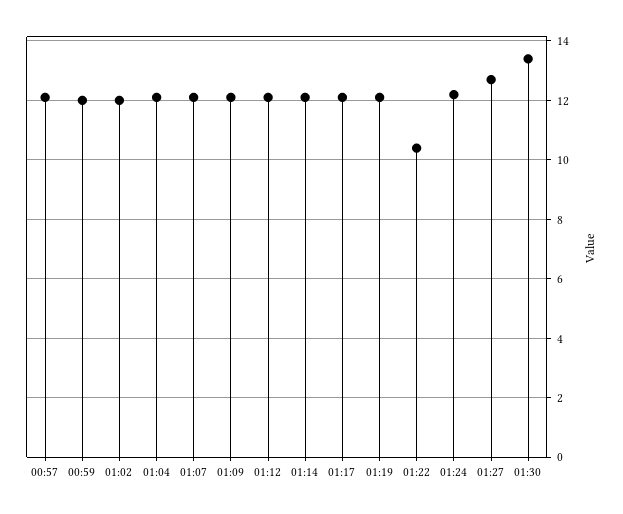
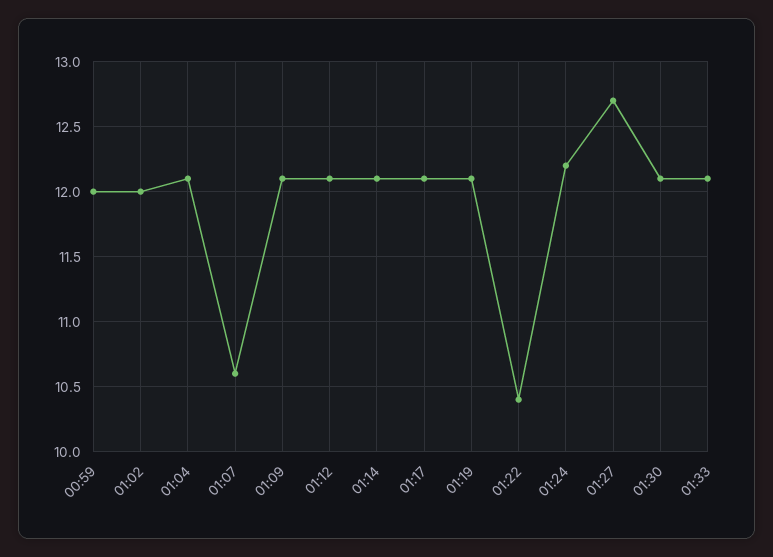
00:57: 12 -> none
01:07: 12 -> 10.6
01:30: 13.5 -> 12.1
01:33: none -> 12.1

